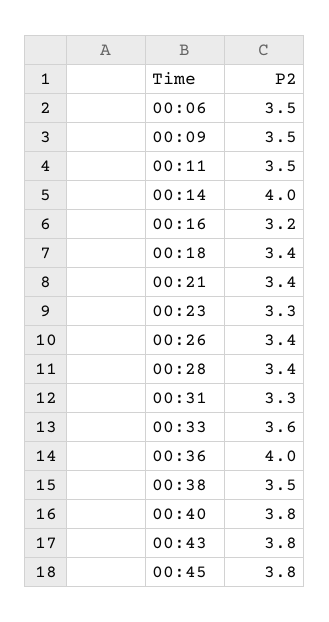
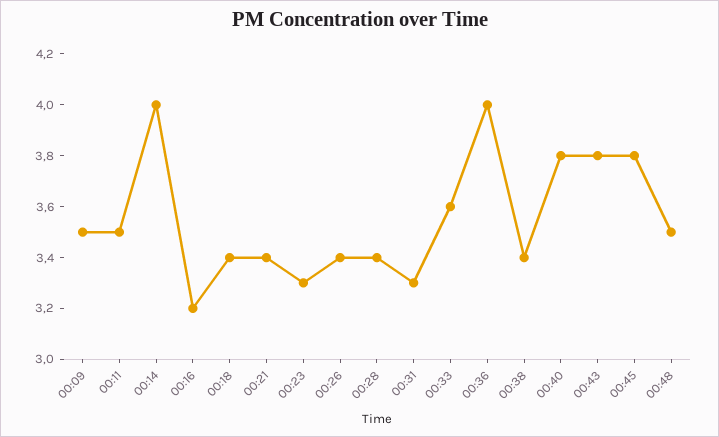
00:06: 3.5 -> none
00:38: 3.5 -> 3.4
00:48: none -> 3.5

